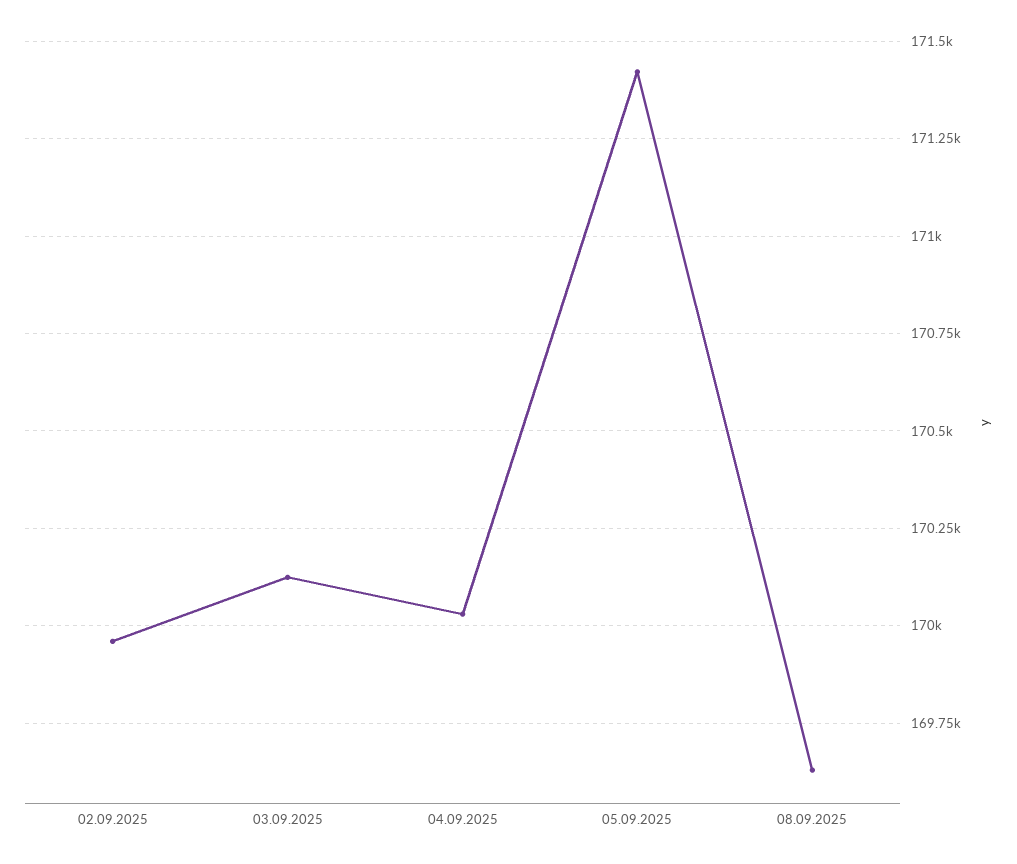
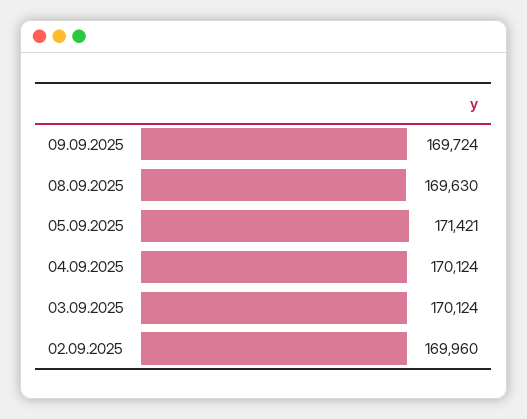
04.09.2025: 170025 -> 170124
09.09.2025: none -> 169724

